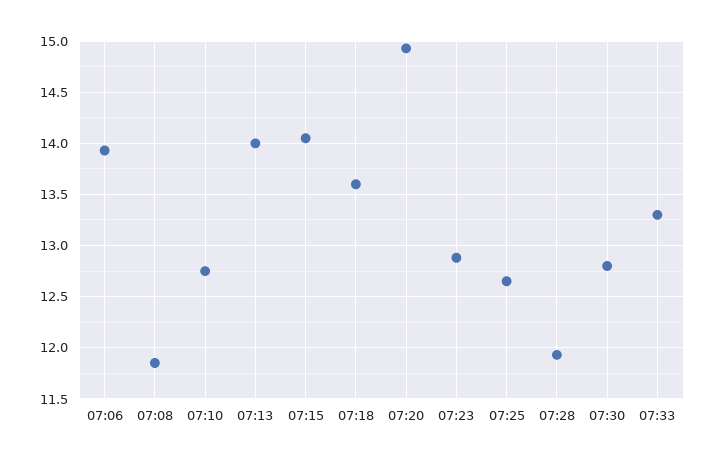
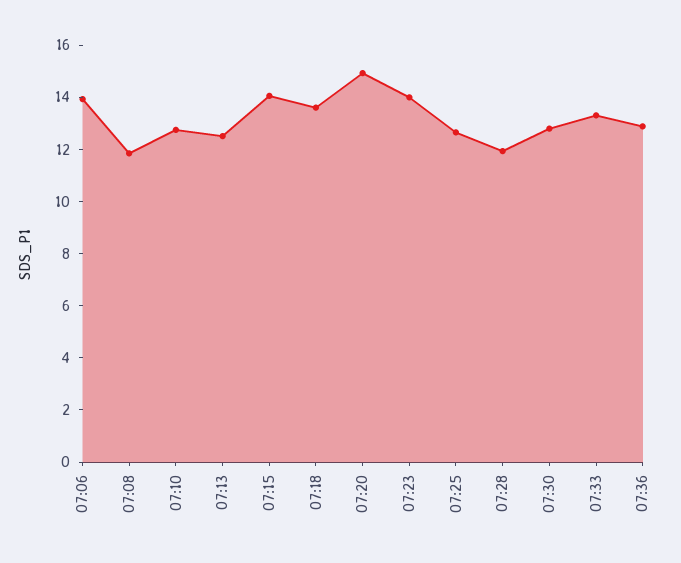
07:13: 14 -> 12.5
07:23: 12.9 -> 14
07:36: none -> 13

